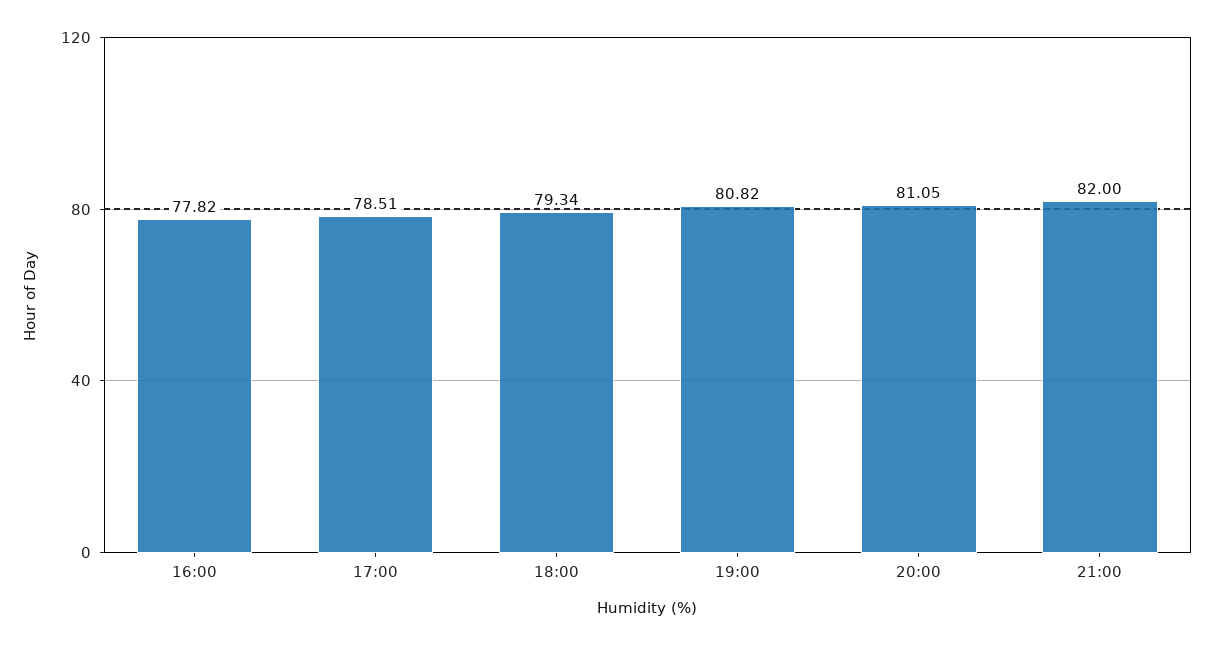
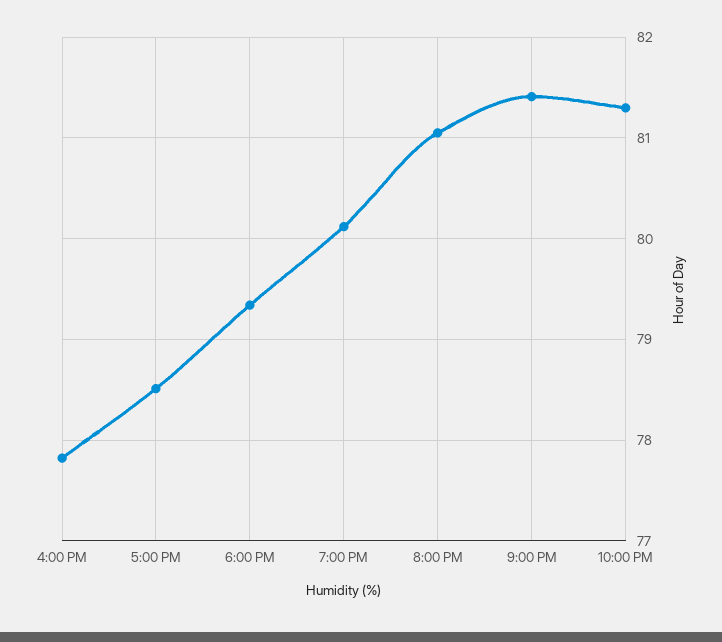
19:00: 80.82 -> 80.1
21:00: 82 -> 81.4
10:00 PM: none -> 81.3

